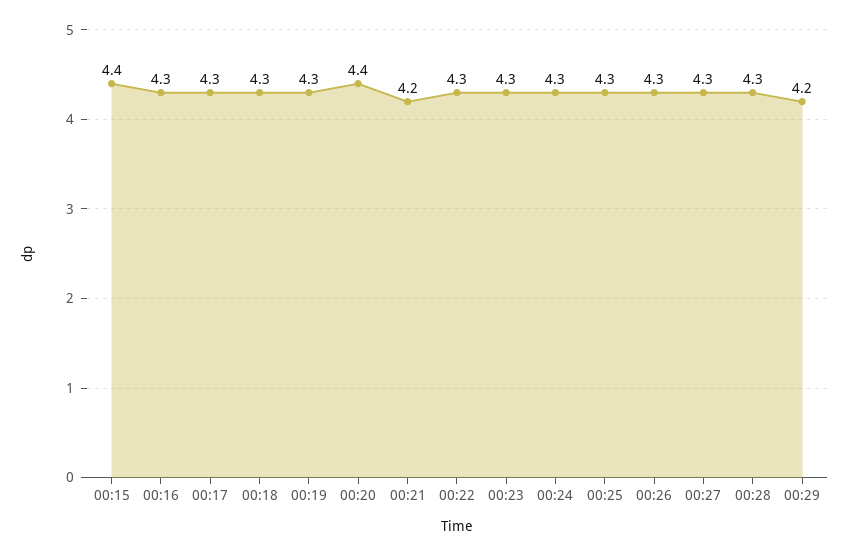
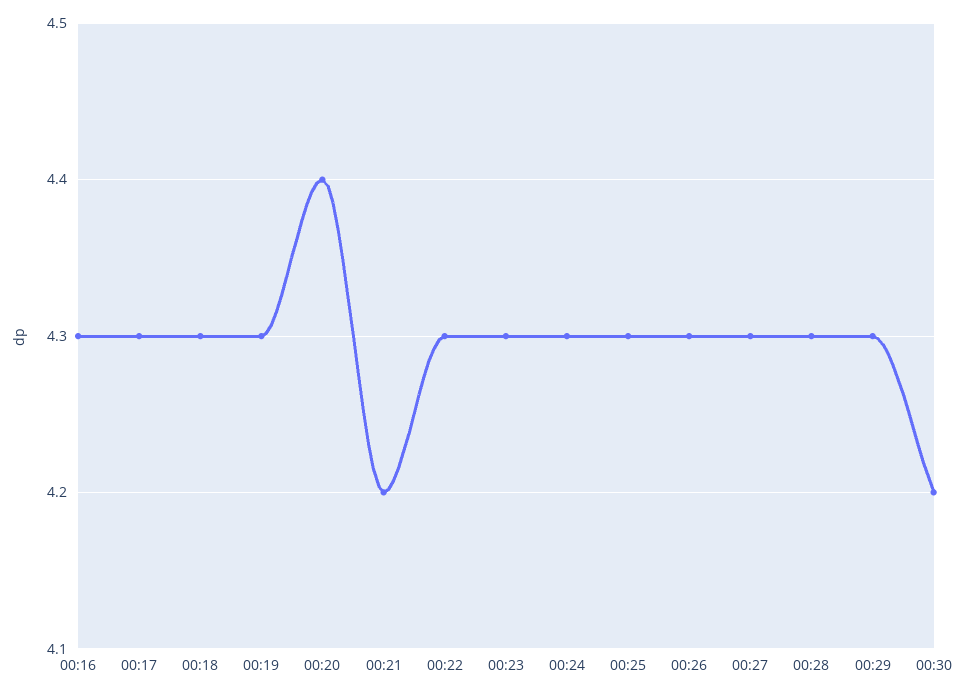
00:15: 4.4 -> none
00:29: 4.2 -> 4.3
00:30: none -> 4.2

